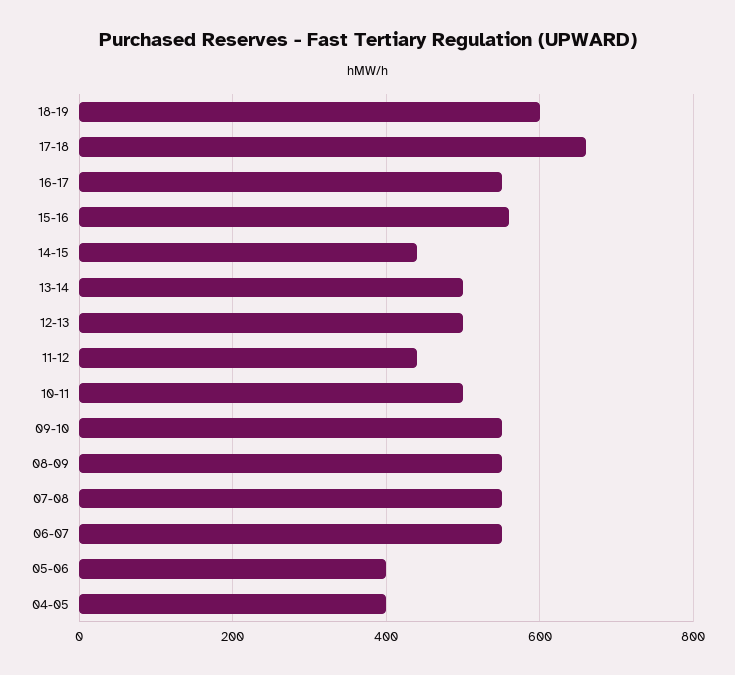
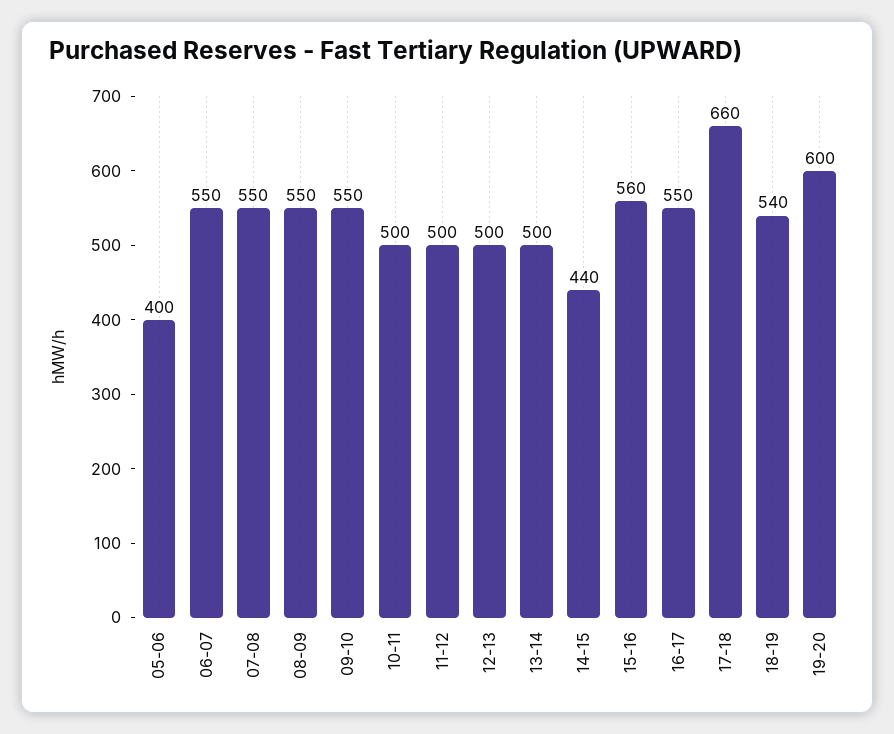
18-19: 600 -> 540
11-12: 440 -> 500
04-05: 400 -> none
19-20: none -> 600

